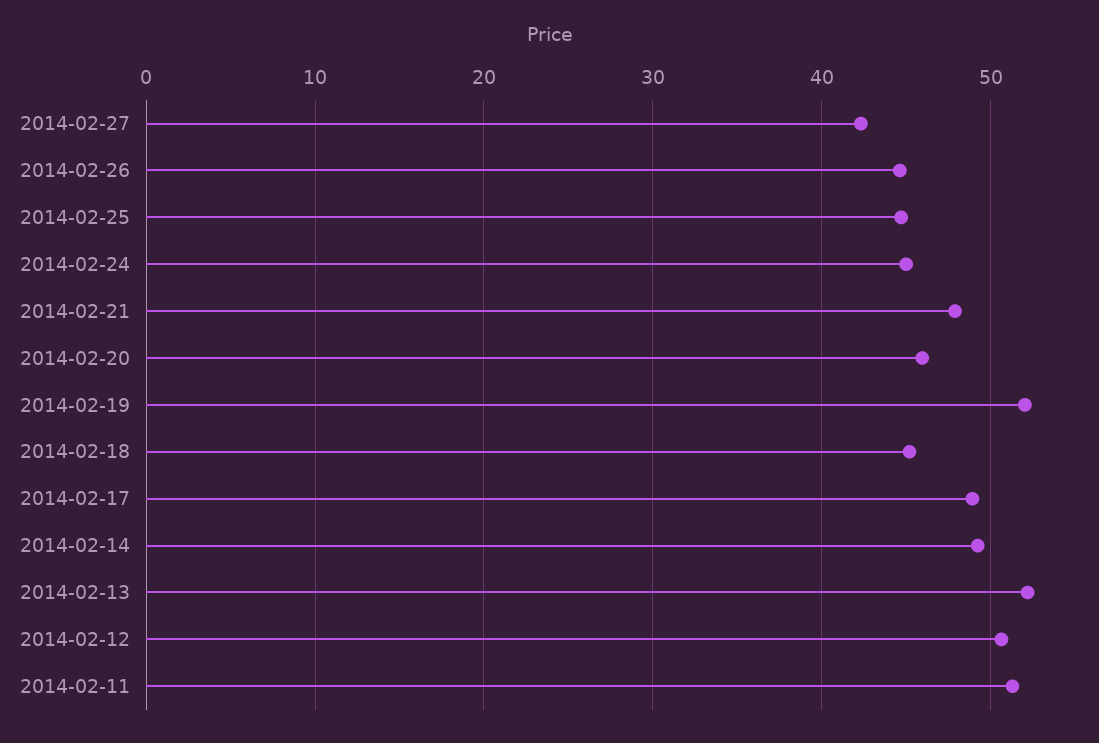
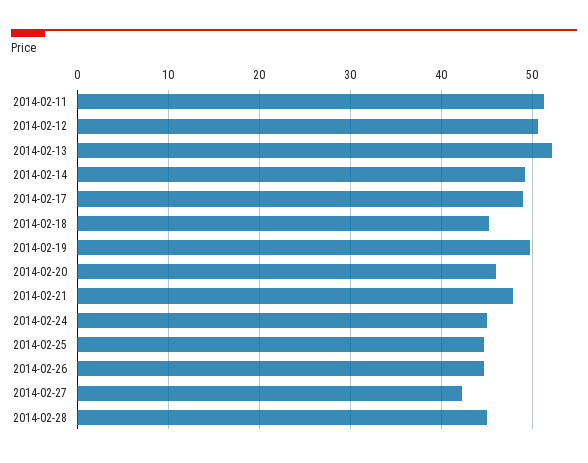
2014-02-19: 52 -> 50
2014-02-28: none -> 45

